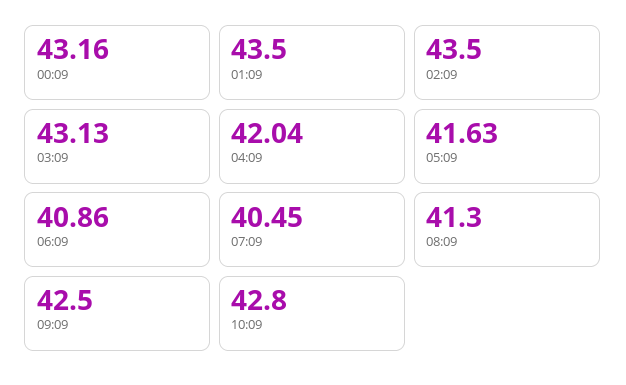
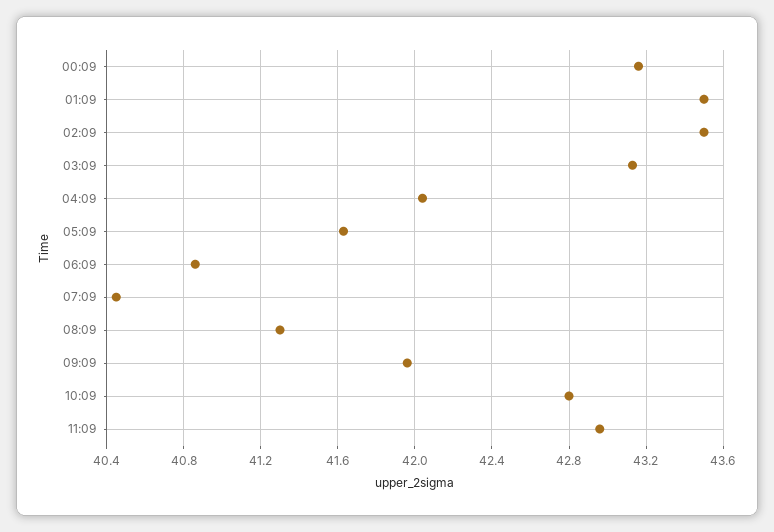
09:09: 42.5 -> 41.95
11:09: none -> 42.95

